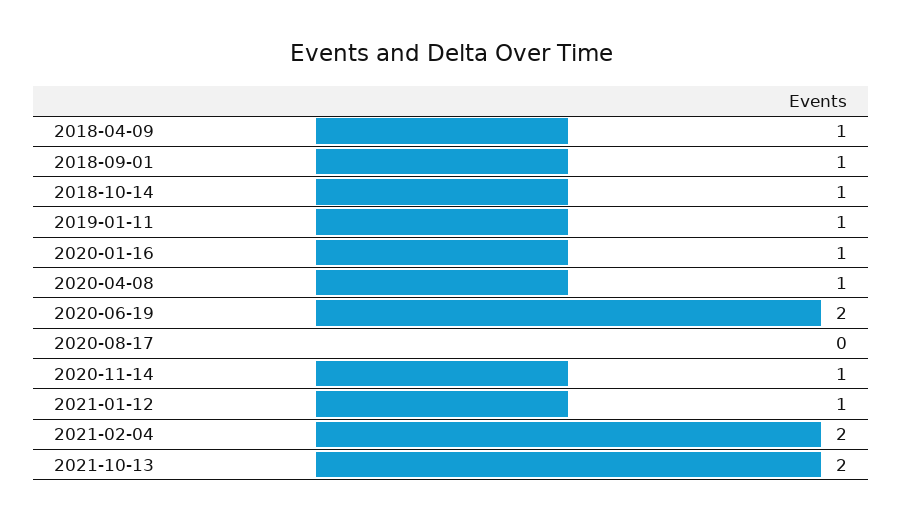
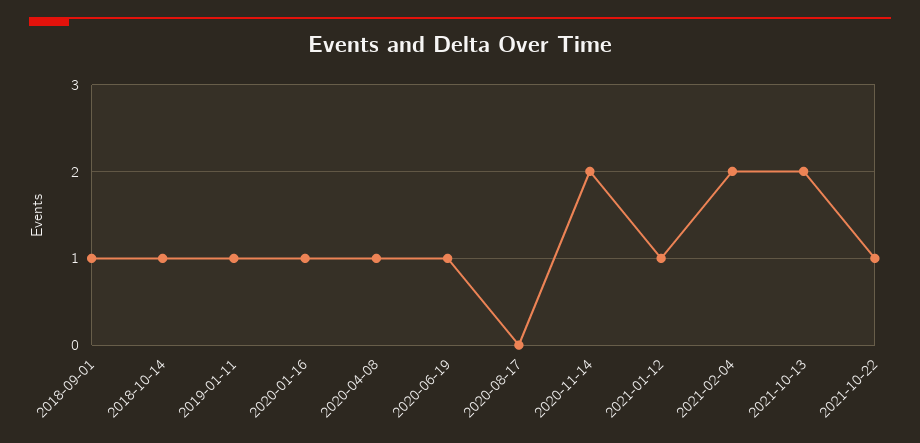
2018-04-09: 1 -> none
2020-06-19: 2 -> 1
2020-11-14: 1 -> 2
2021-10-22: none -> 1

